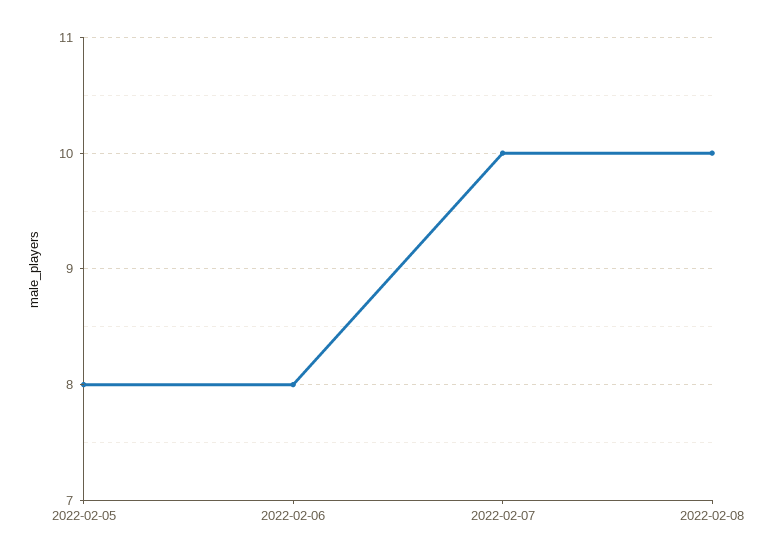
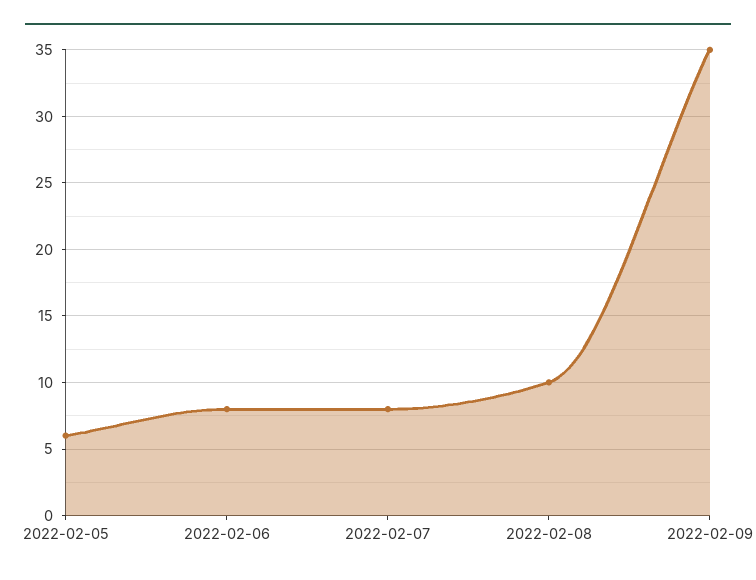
2022-02-05: 8 -> 6
2022-02-07: 10 -> 8
2022-02-09: none -> 35

